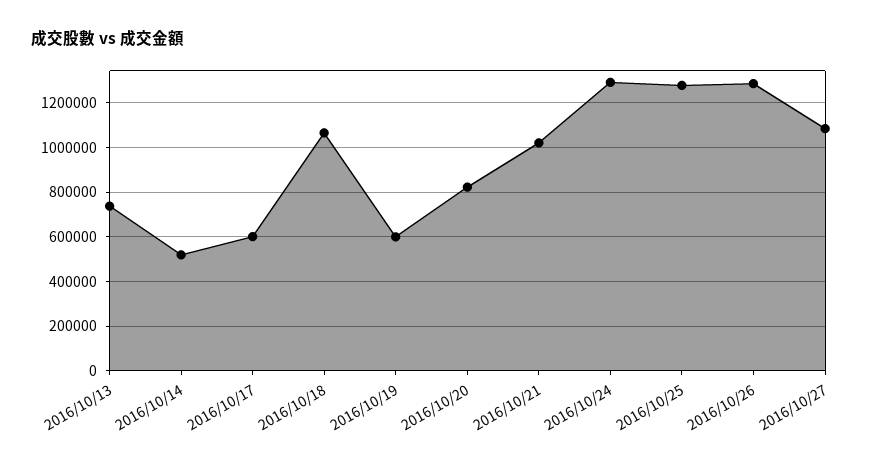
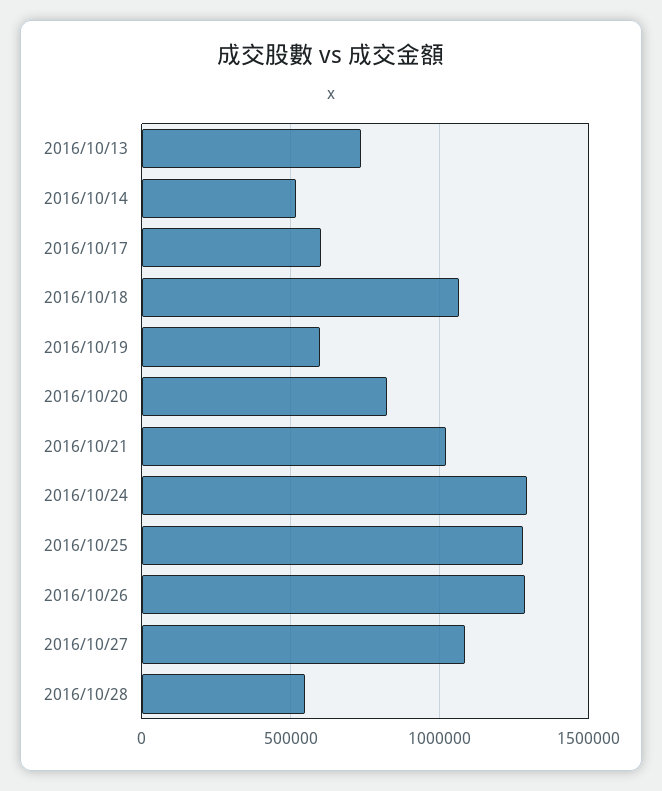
2016/10/28: none -> 550000

